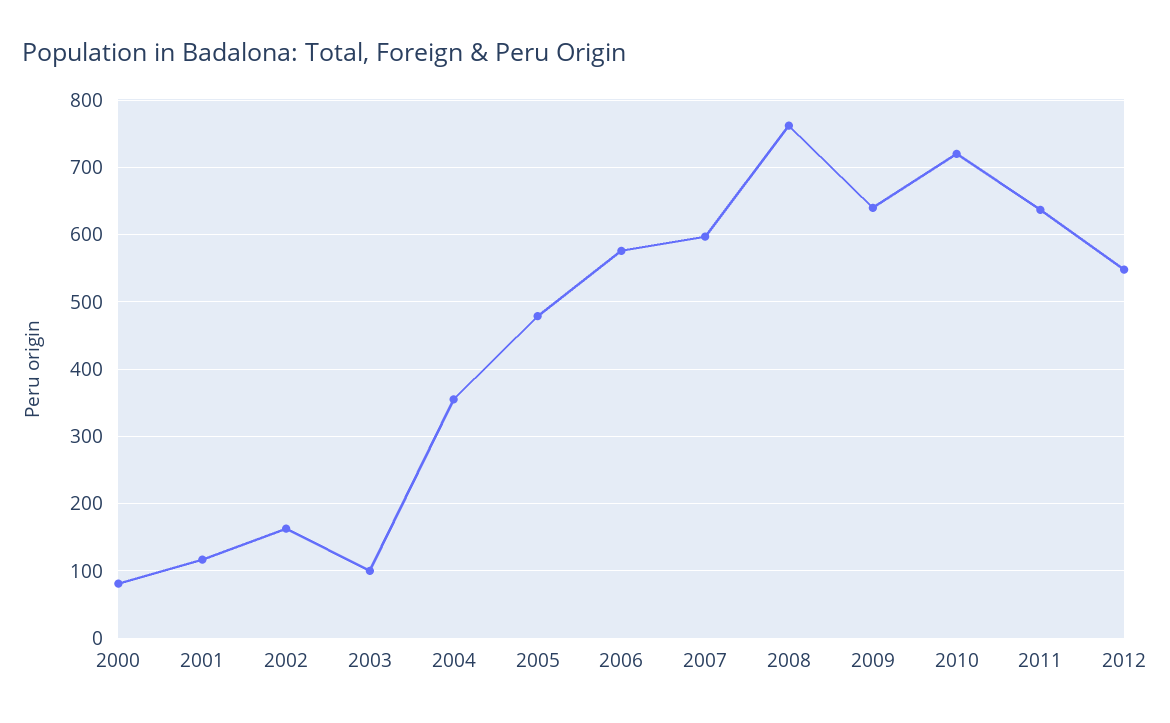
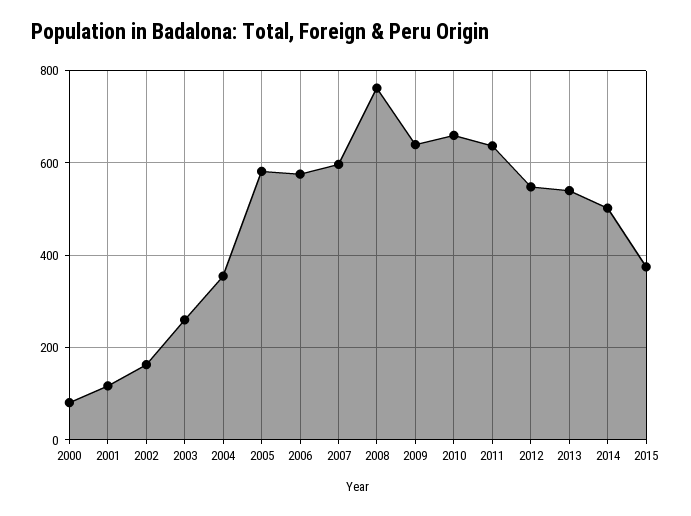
2003: 100 -> 260
2005: 480 -> 580
2010: 720 -> 660
2013: none -> 540
2014: none -> 500
2015: none -> 380

